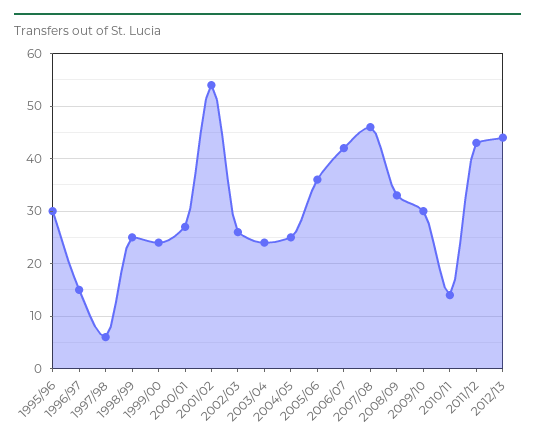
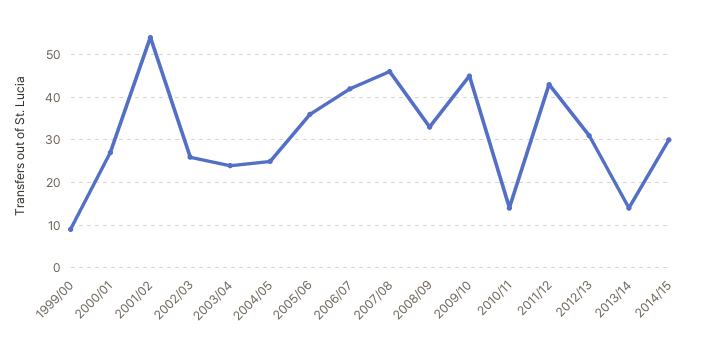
1995/96: 30 -> none
1996/97: 15 -> none
1997/98: 5 -> none
1998/99: 25 -> none
1999/00: 25 -> 10
2009/10: 30 -> 45
2012/13: 45 -> 30
2013/14: none -> 15
2014/15: none -> 30

